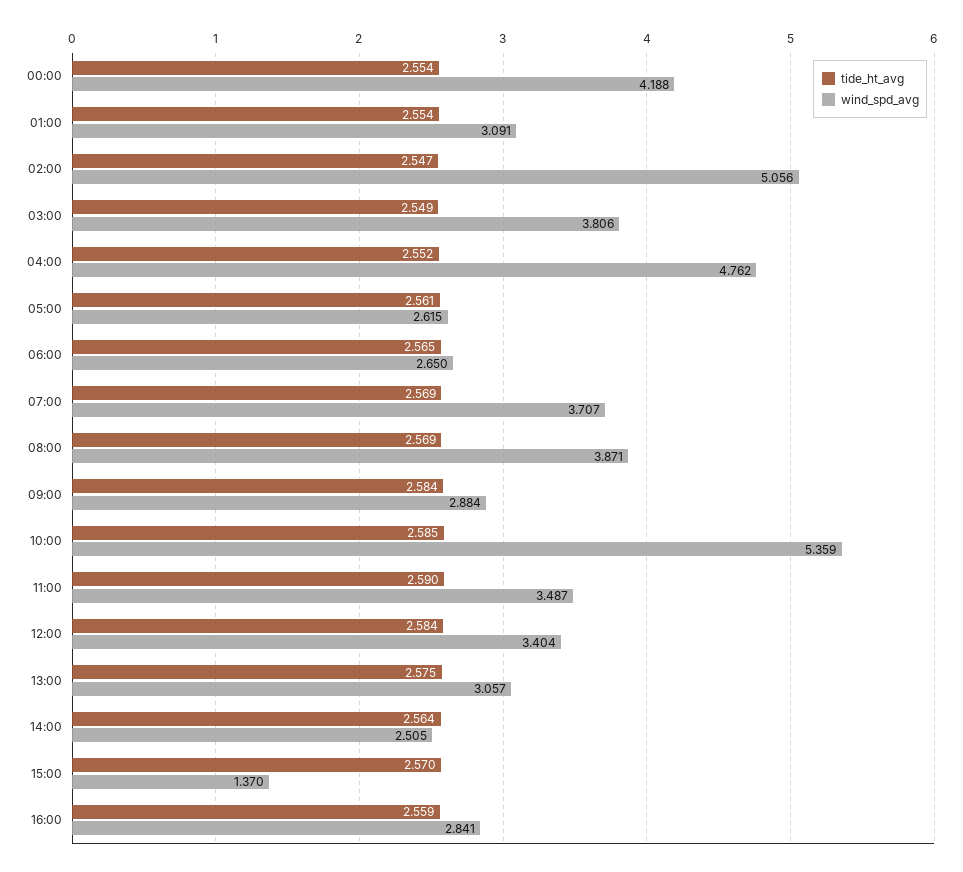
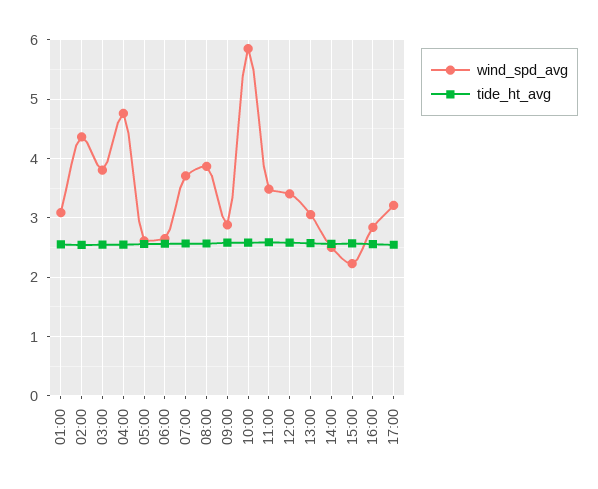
tide_ht_avg, 00:00: 2.554 -> none
wind_spd_avg, 00:00: 4.188 -> none
wind_spd_avg, 02:00: 5.056 -> 4.4
wind_spd_avg, 10:00: 5.359 -> 5.8
wind_spd_avg, 15:00: 1.37 -> 2.2
wind_spd_avg, 17:00: none -> 3.2
tide_ht_avg, 17:00: none -> 2.6

